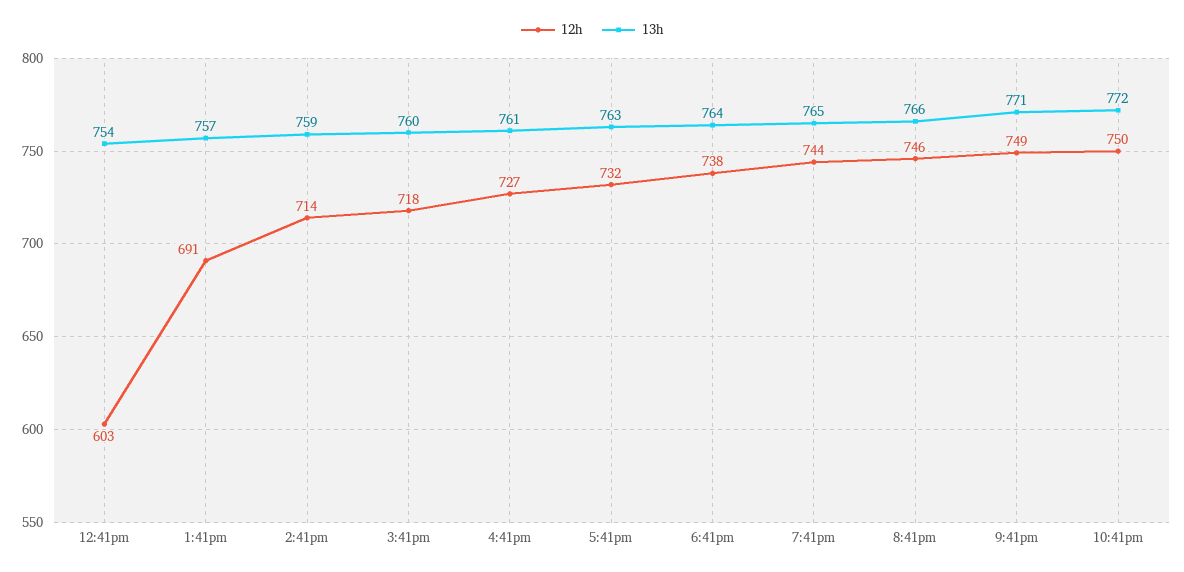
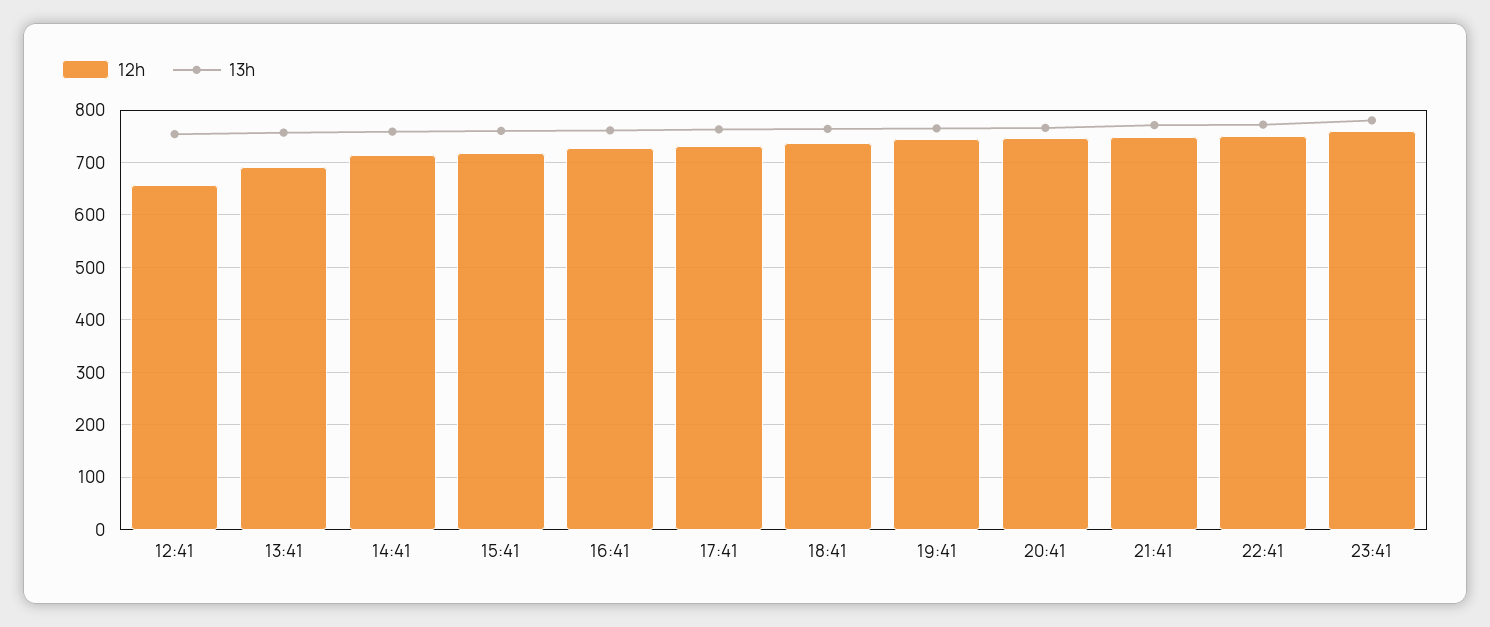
12h, 12:41pm: 603 -> 660
12h, 23:41: none -> 760
13h, 23:41: none -> 780

